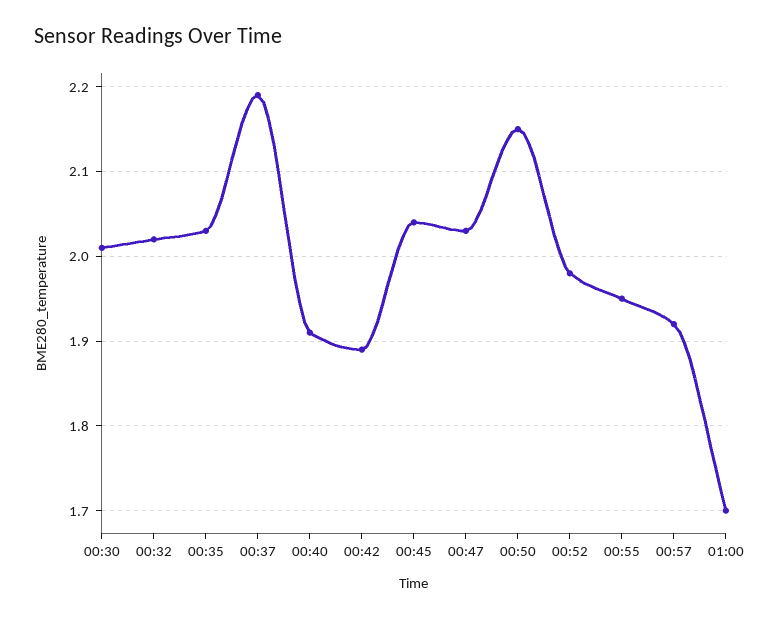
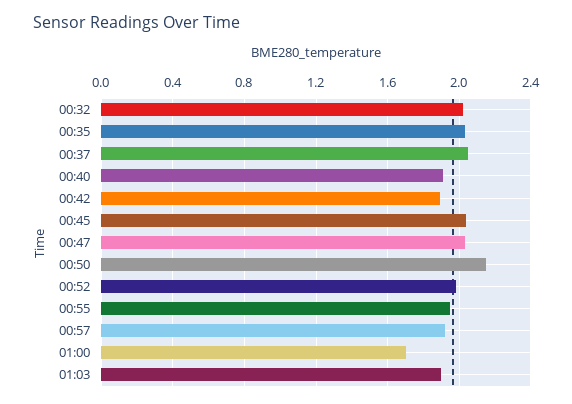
00:30: 2.01 -> none
00:37: 2.19 -> 2.05
01:03: none -> 1.9

